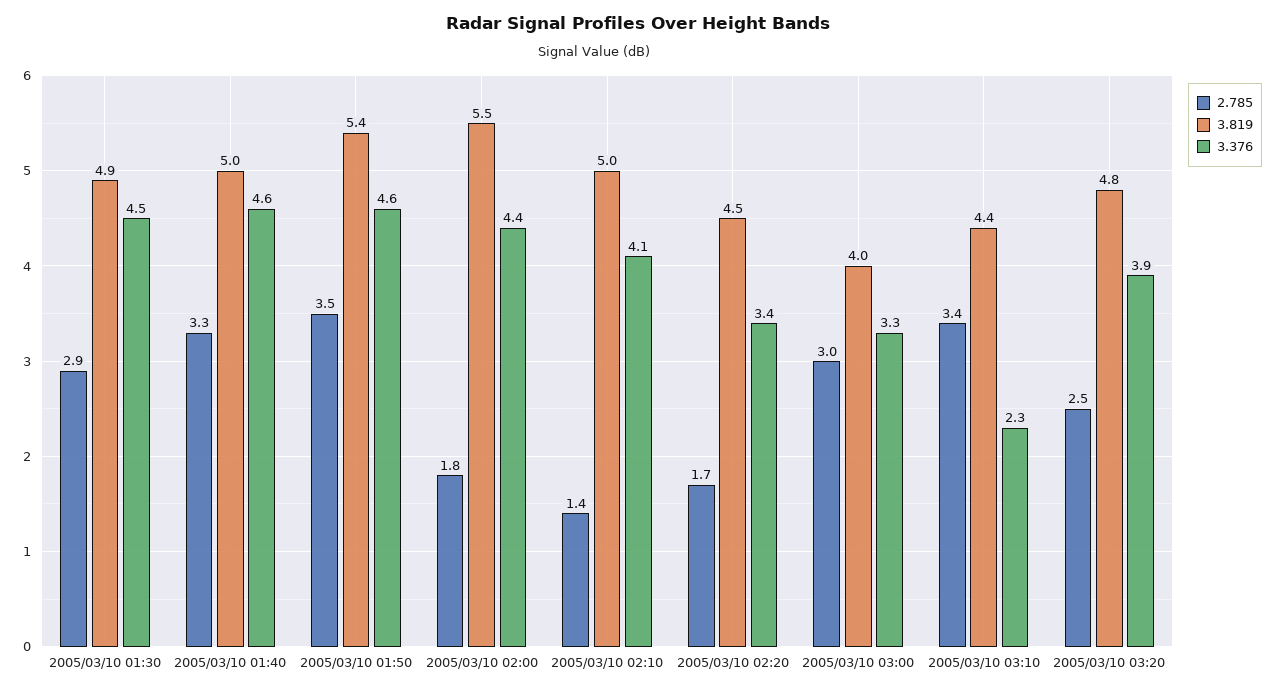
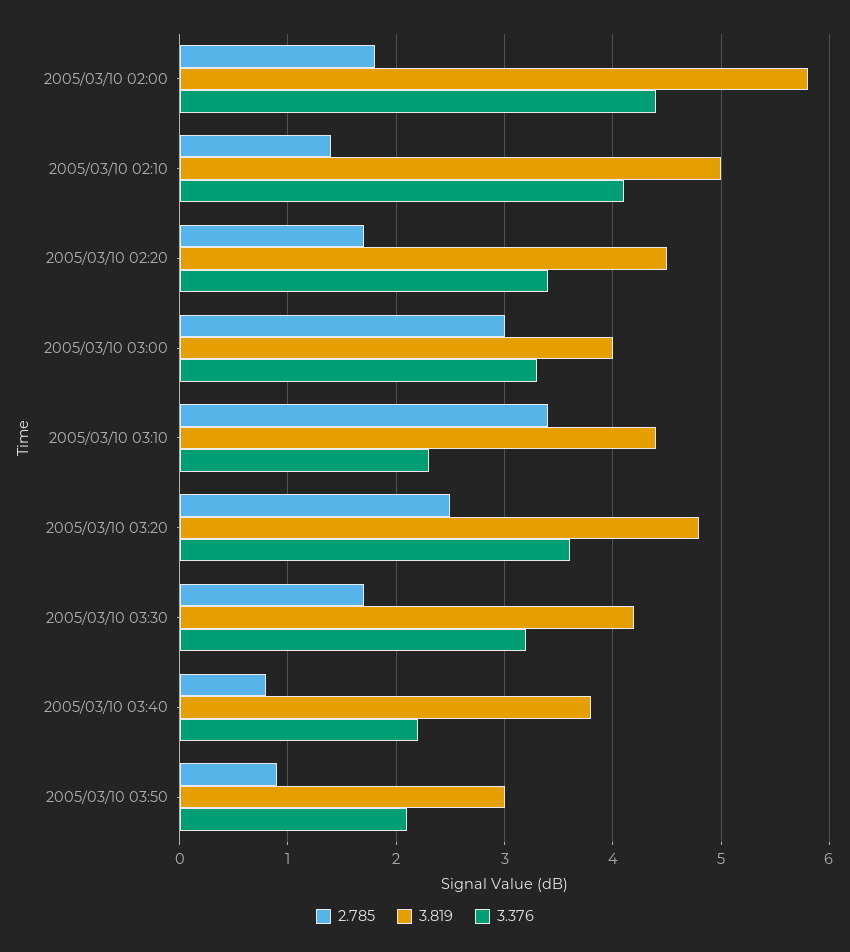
2.785, 2005/03/10 01:30: 2.9 -> none
3.819, 2005/03/10 01:30: 4.9 -> none
3.376, 2005/03/10 01:30: 4.5 -> none
2.785, 2005/03/10 01:40: 3.3 -> none
3.819, 2005/03/10 01:40: 5 -> none
3.376, 2005/03/10 01:40: 4.6 -> none
2.785, 2005/03/10 01:50: 3.5 -> none
3.819, 2005/03/10 01:50: 5.4 -> none
3.376, 2005/03/10 01:50: 4.6 -> none
3.819, 2005/03/10 02:00: 5.5 -> 5.8
3.376, 2005/03/10 03:20: 3.9 -> 3.6
2.785, 2005/03/10 03:30: none -> 1.7
3.819, 2005/03/10 03:30: none -> 4.2
3.376, 2005/03/10 03:30: none -> 3.2
2.785, 2005/03/10 03:40: none -> 0.8
3.819, 2005/03/10 03:40: none -> 3.8
3.376, 2005/03/10 03:40: none -> 2.2
2.785, 2005/03/10 03:50: none -> 0.9
3.819, 2005/03/10 03:50: none -> 3
3.376, 2005/03/10 03:50: none -> 2.1

